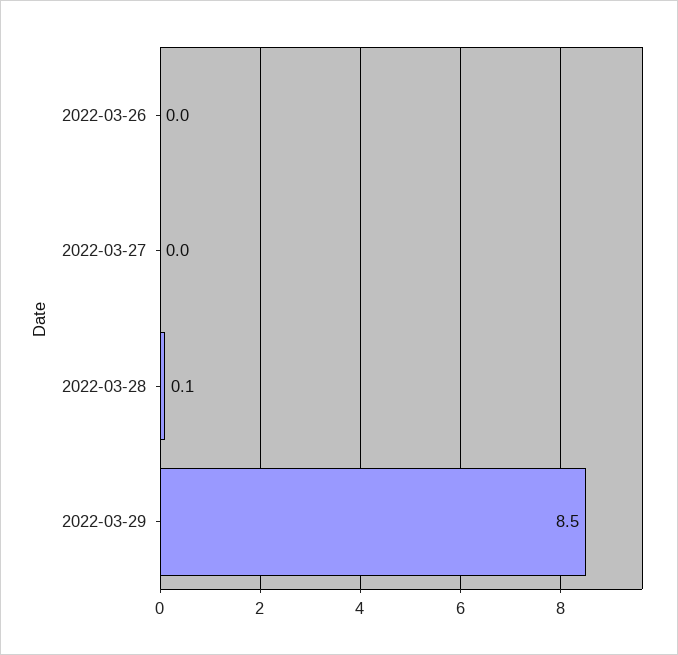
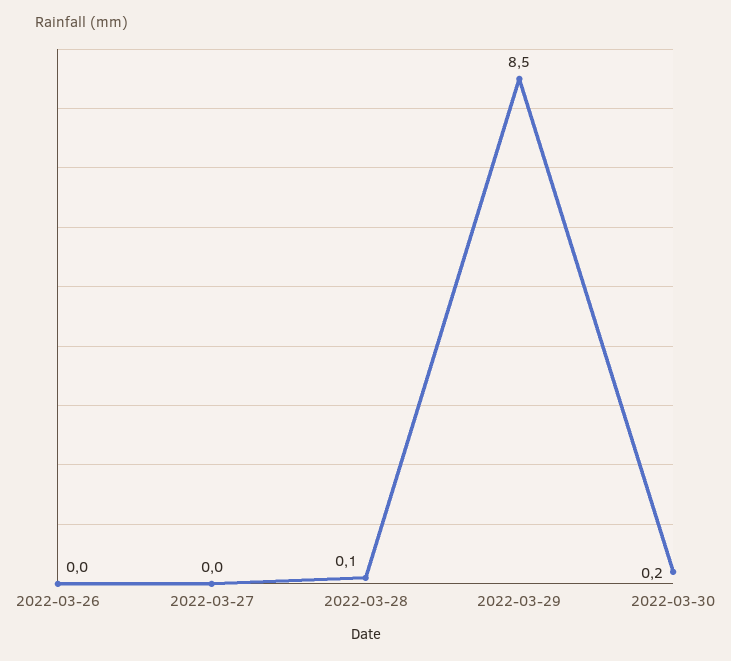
2022-03-30: none -> 0.2

